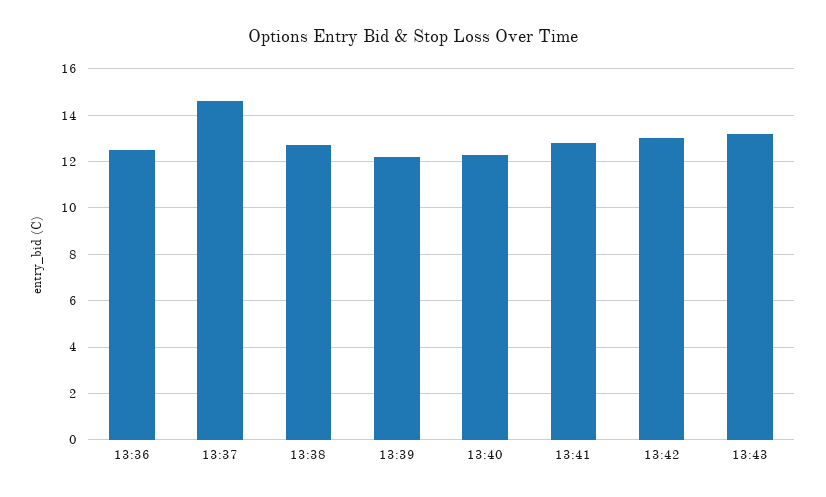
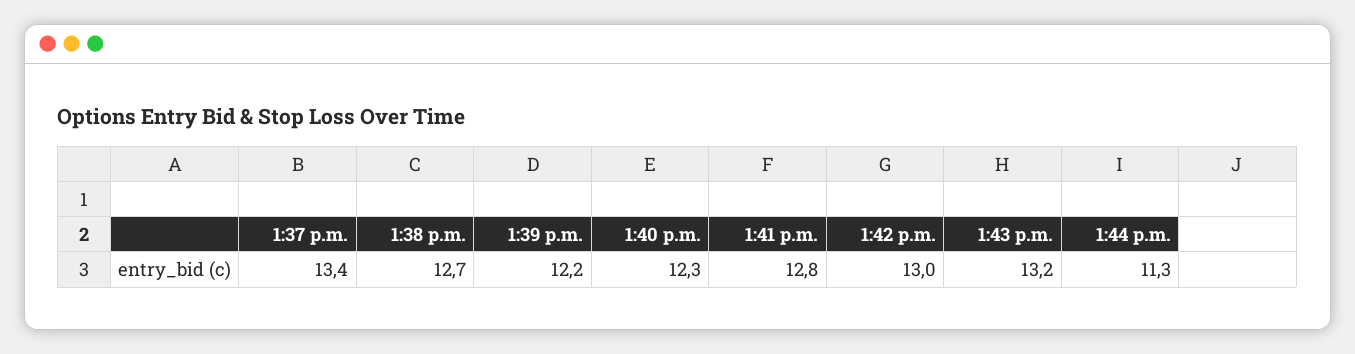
13:36: 12.5 -> none
13:37: 14.5 -> 13.4
1:44 p.m.: none -> 11.3

